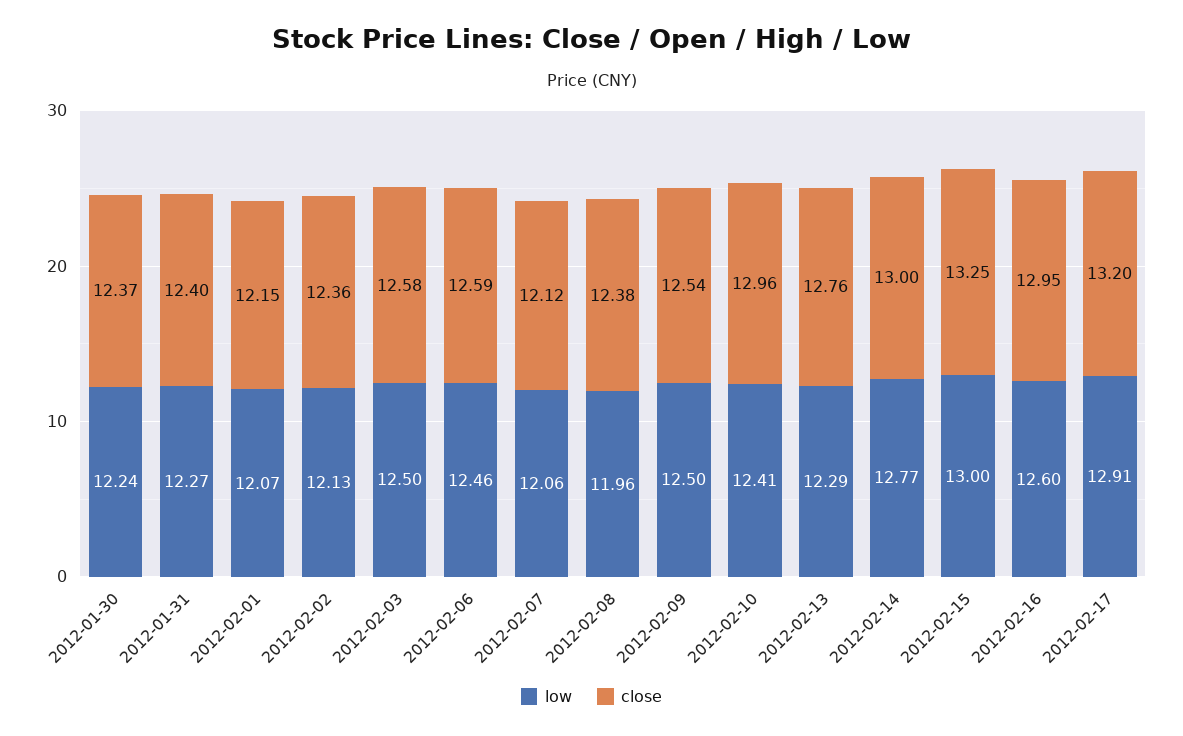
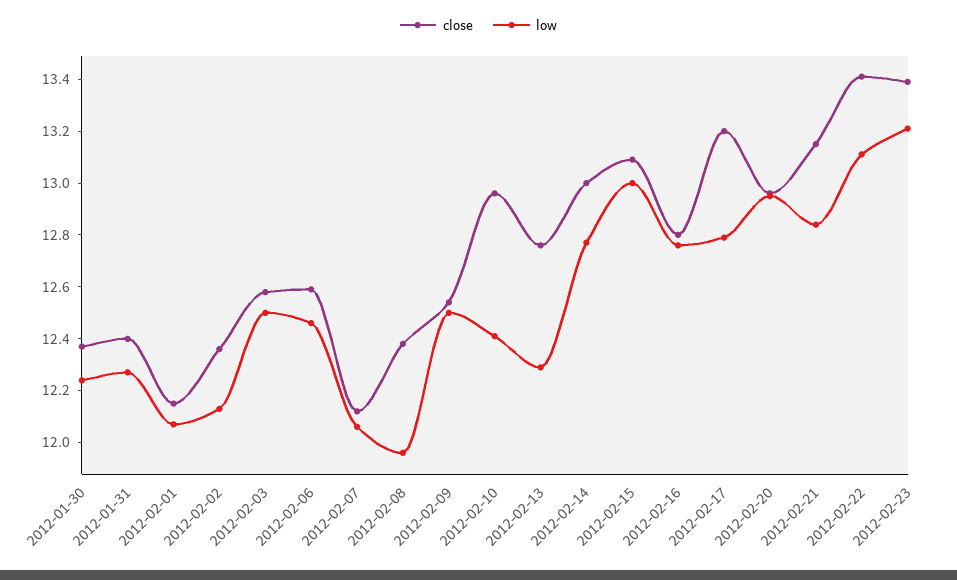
close, 2012-02-15: 13.25 -> 13.1
low, 2012-02-16: 12.6 -> 12.75
close, 2012-02-16: 12.95 -> 12.8
low, 2012-02-17: 12.91 -> 12.8
close, 2012-02-20: none -> 12.95
low, 2012-02-20: none -> 12.95
close, 2012-02-21: none -> 13.15
low, 2012-02-21: none -> 12.85
close, 2012-02-22: none -> 13.4
low, 2012-02-22: none -> 13.1
close, 2012-02-23: none -> 13.4
low, 2012-02-23: none -> 13.2

